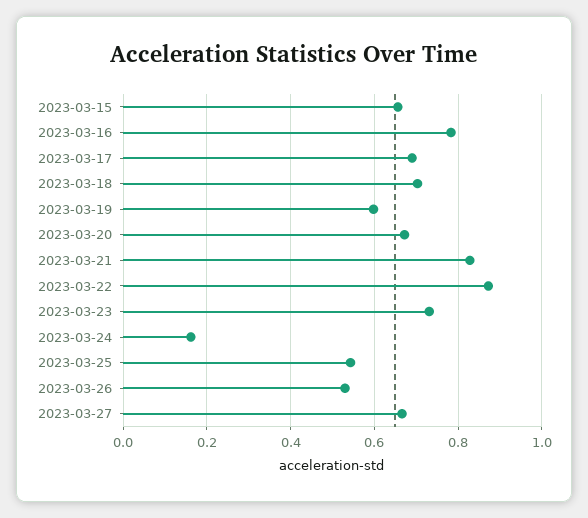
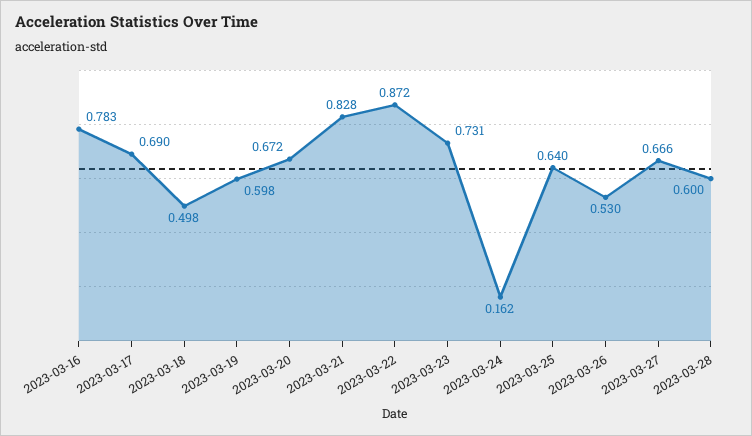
2023-03-15: 0.66 -> none
2023-03-18: 0.7 -> 0.498
2023-03-25: 0.54 -> 0.64
2023-03-28: none -> 0.6

